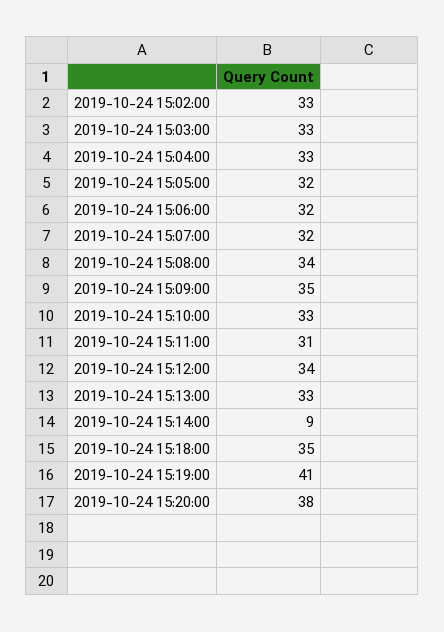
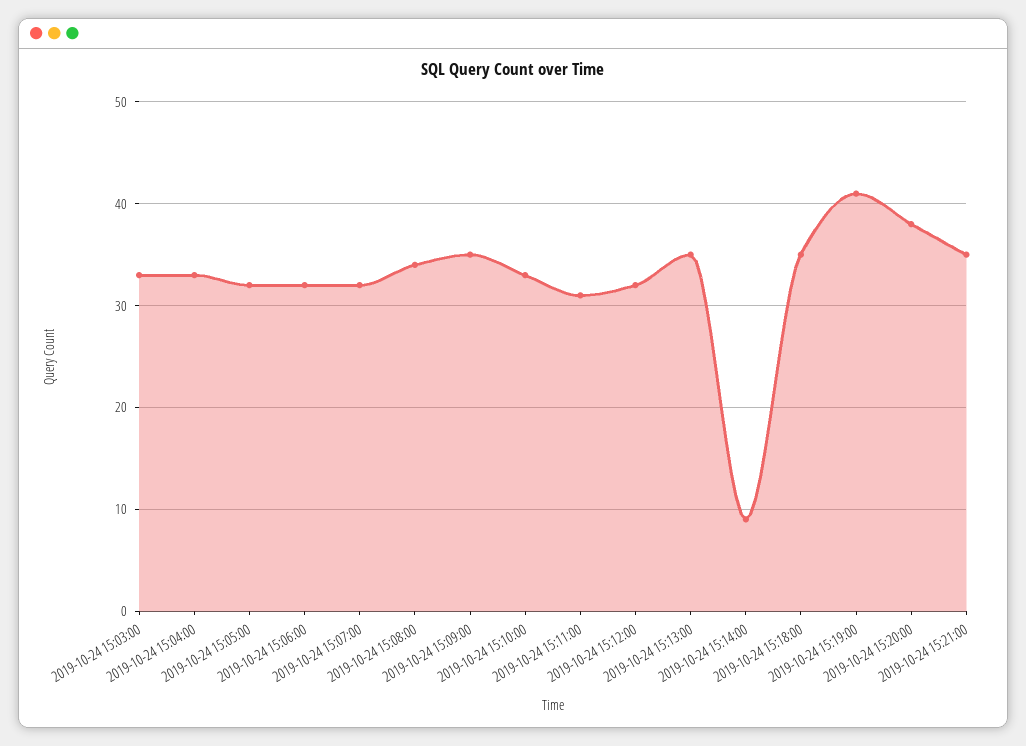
2019-10-24 15:02:00: 33 -> none
2019-10-24 15:12:00: 34 -> 32
2019-10-24 15:13:00: 33 -> 35
2019-10-24 15:21:00: none -> 35

